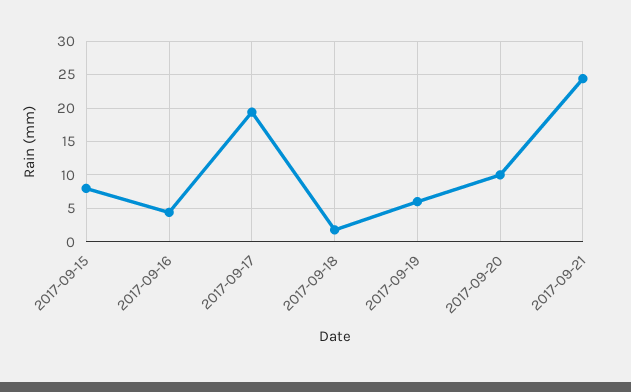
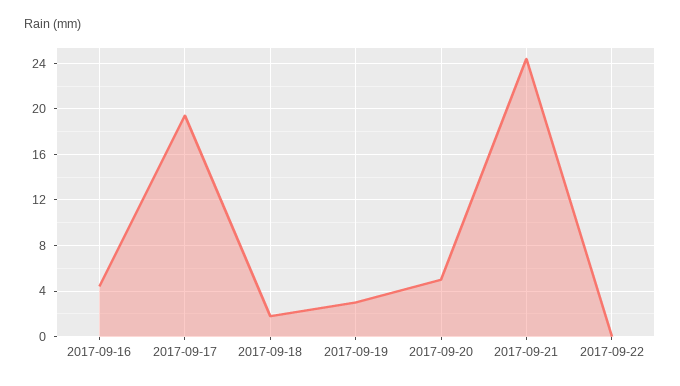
2017-09-15: 8 -> none
2017-09-19: 6 -> 3
2017-09-20: 10 -> 5
2017-09-22: none -> 0

